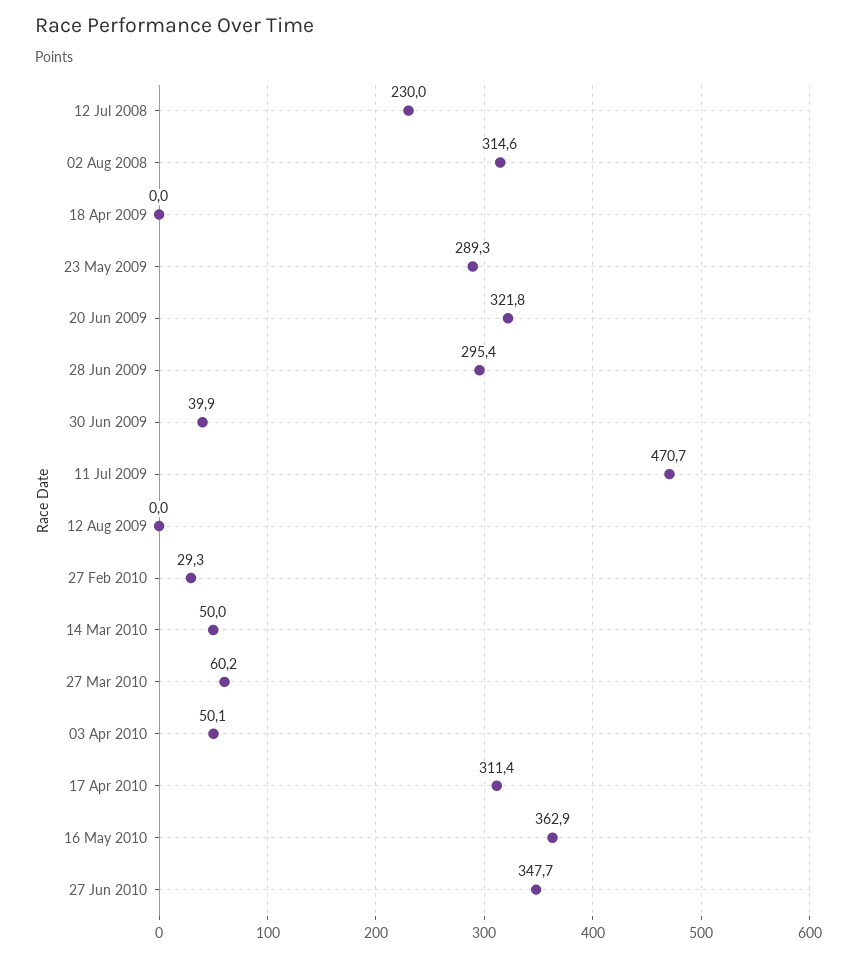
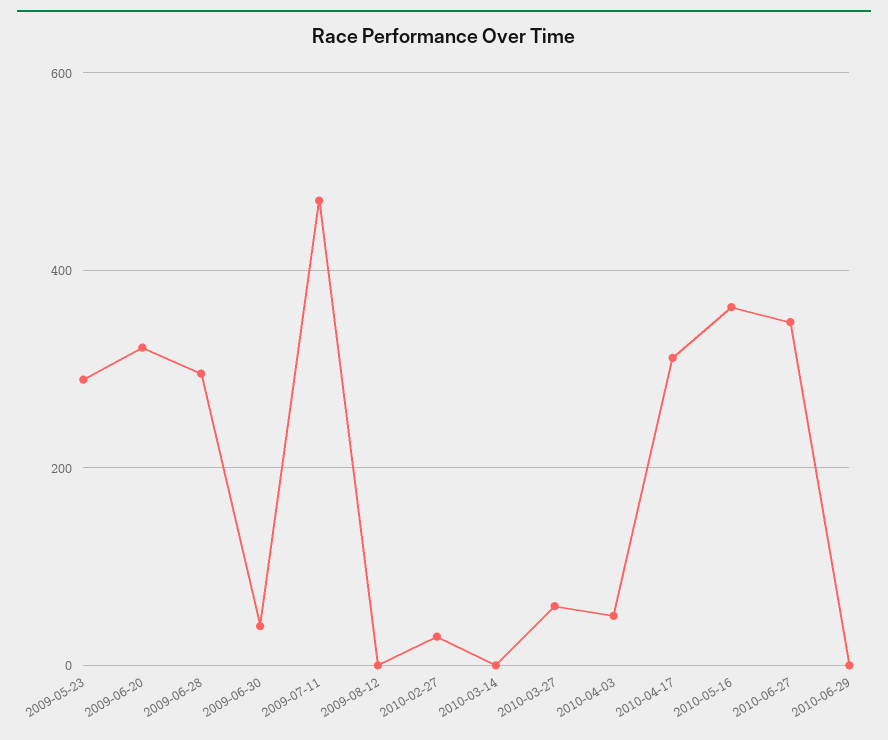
12 Jul 2008: 230 -> none
02 Aug 2008: 314.6 -> none
18 Apr 2009: 0 -> none
14 Mar 2010: 50 -> 0
2010-06-29: none -> 0

